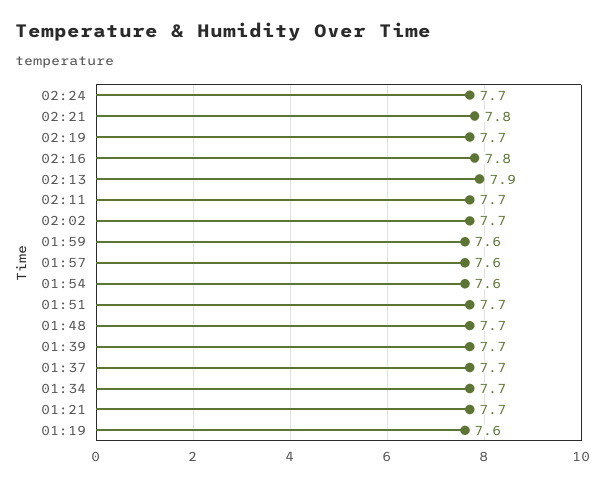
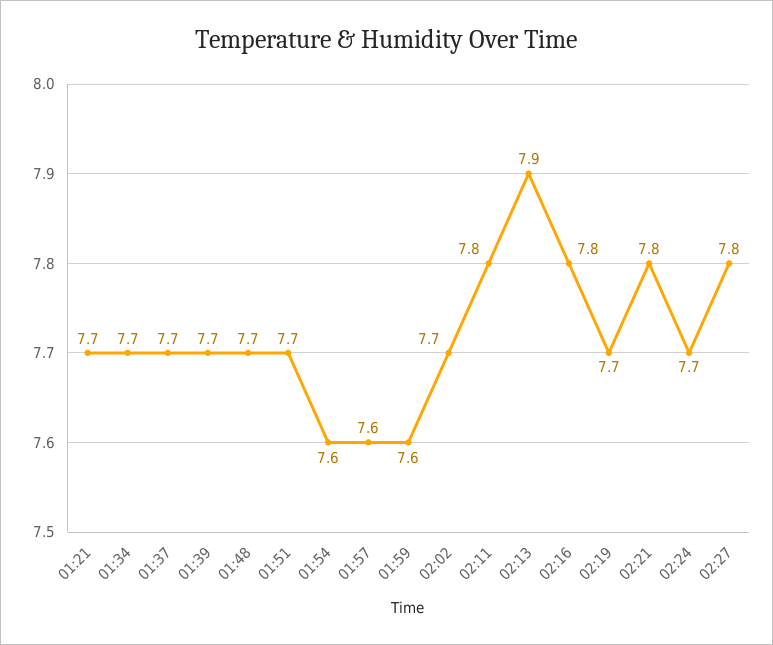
02:11: 7.7 -> 7.8
01:19: 7.6 -> none
02:27: none -> 7.8

